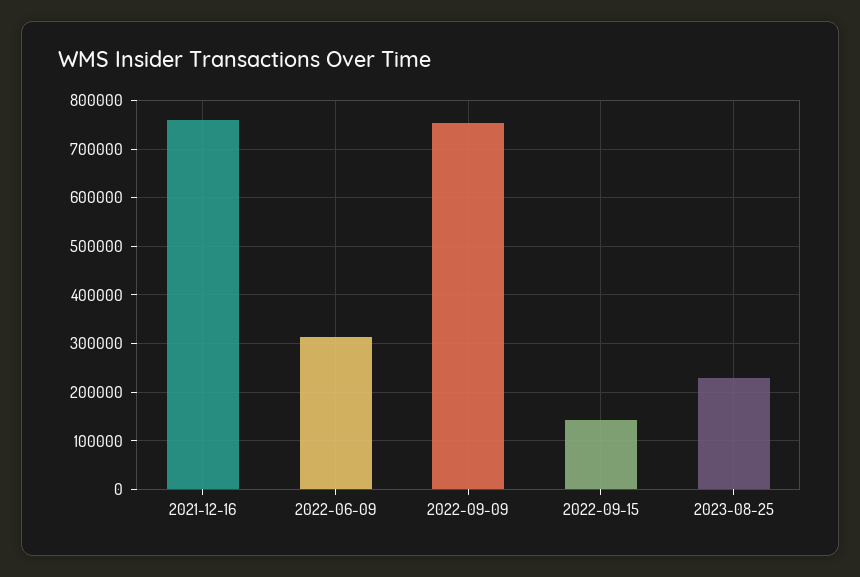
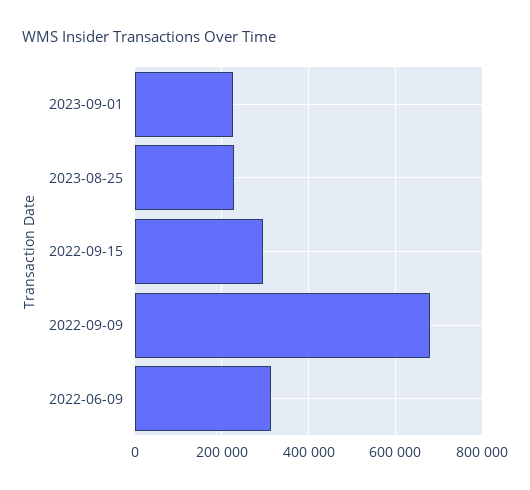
2021-12-16: 760000 -> none
2022-09-09: 760000 -> 680000
2022-09-15: 140000 -> 300000
2023-09-01: none -> 220000

